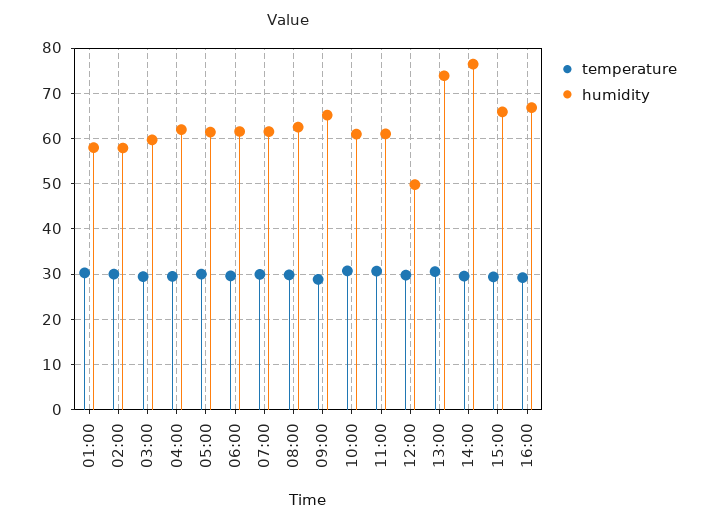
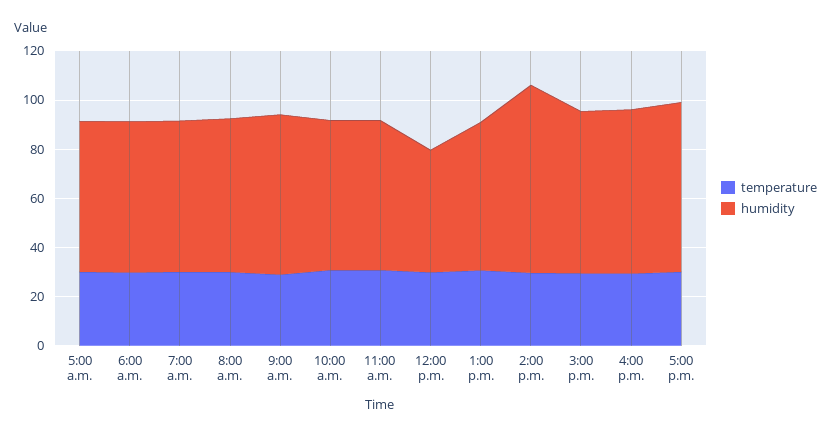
temperature, 01:00: 30 -> none
humidity, 01:00: 58 -> none
temperature, 02:00: 30 -> none
humidity, 02:00: 58 -> none
temperature, 03:00: 30 -> none
humidity, 03:00: 60 -> none
temperature, 04:00: 30 -> none
humidity, 04:00: 62 -> none
humidity, 13:00: 74 -> 60
temperature, 5:00 p.m.: none -> 30
humidity, 5:00 p.m.: none -> 70

